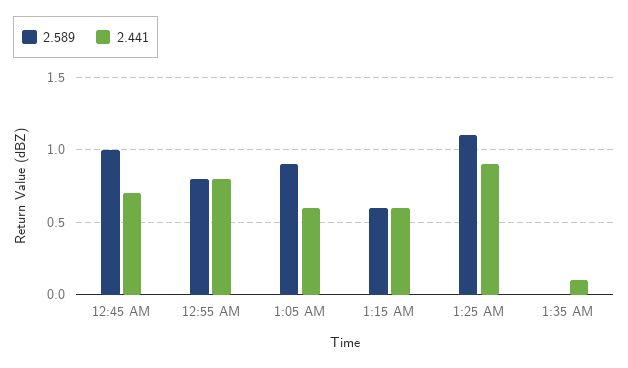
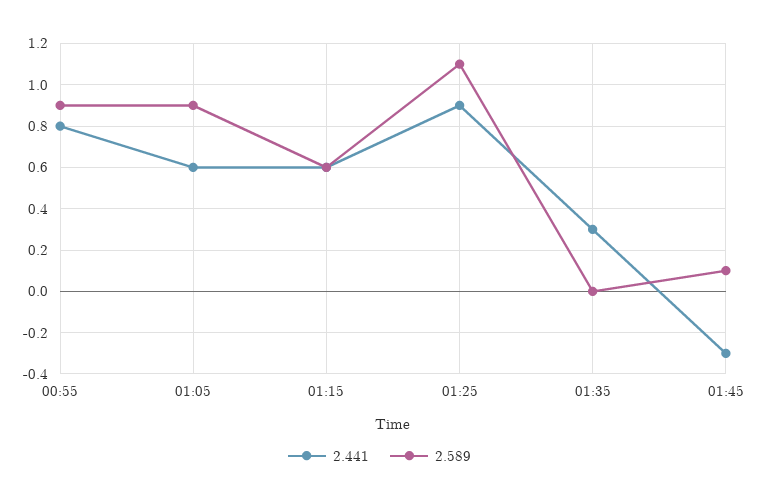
2.589, 12:45 AM: 1 -> none
2.441, 12:45 AM: 0.7 -> none
2.589, 12:55 AM: 0.8 -> 0.9
2.441, 1:35 AM: 0.1 -> 0.3
2.441, 01:45: none -> -0.3
2.589, 01:45: none -> 0.1

